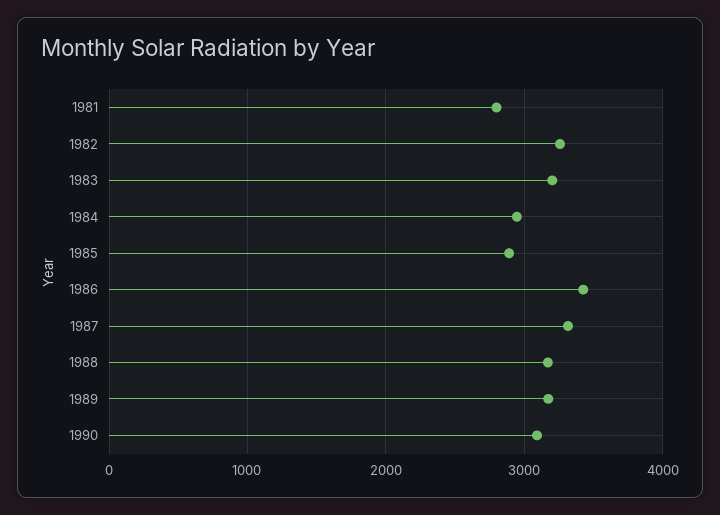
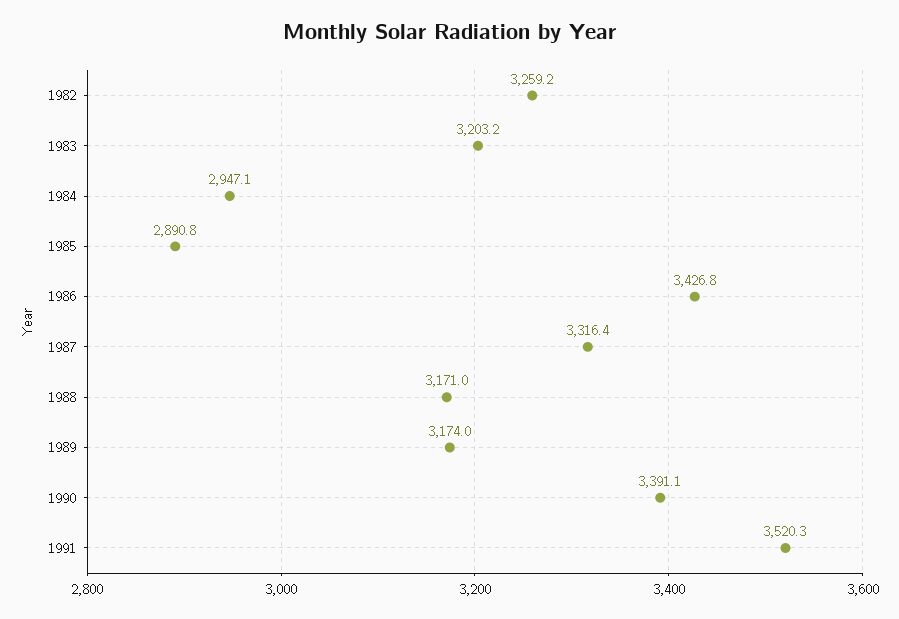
1981: 2800 -> none
1990: 3100 -> 3391.1
1991: none -> 3520.3

